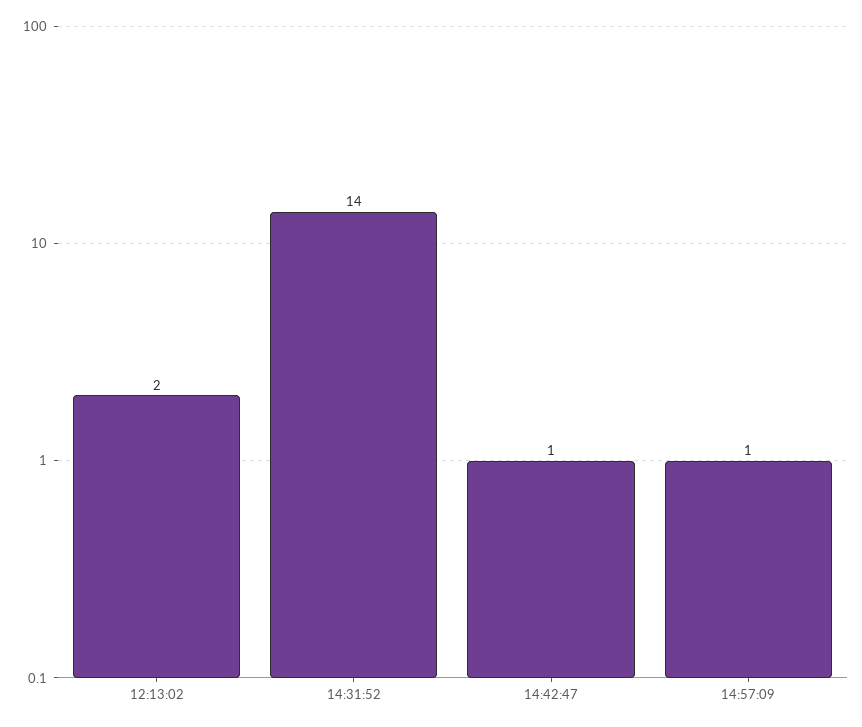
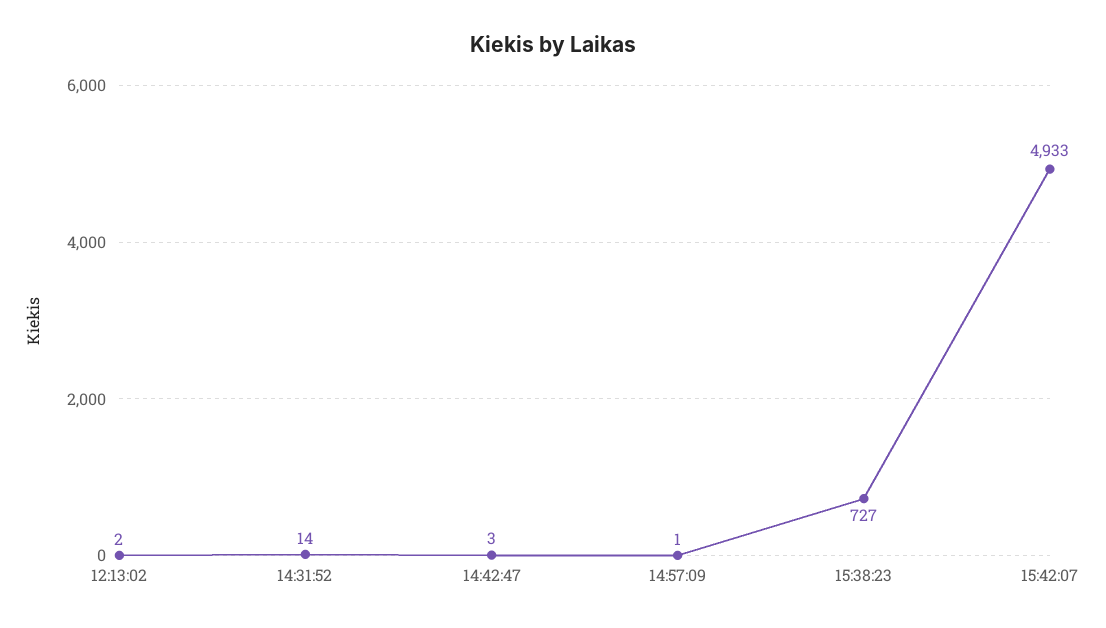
14:42:47: 1 -> 3
15:38:23: none -> 727
15:42:07: none -> 4933

